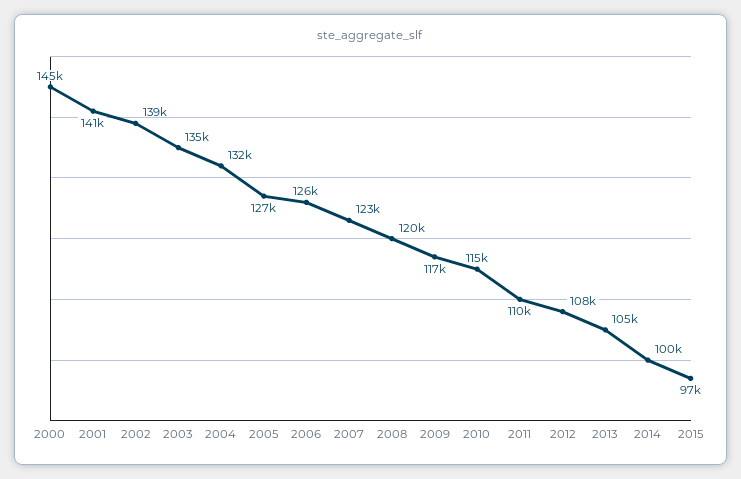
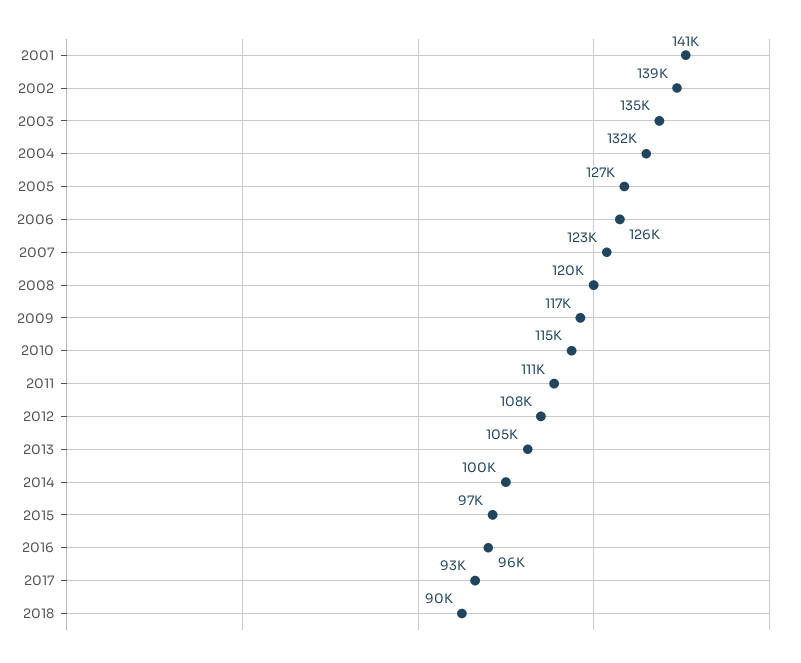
2000: 145000 -> none
2011: 110000 -> 111000
2016: none -> 96000
2017: none -> 93000
2018: none -> 90000

